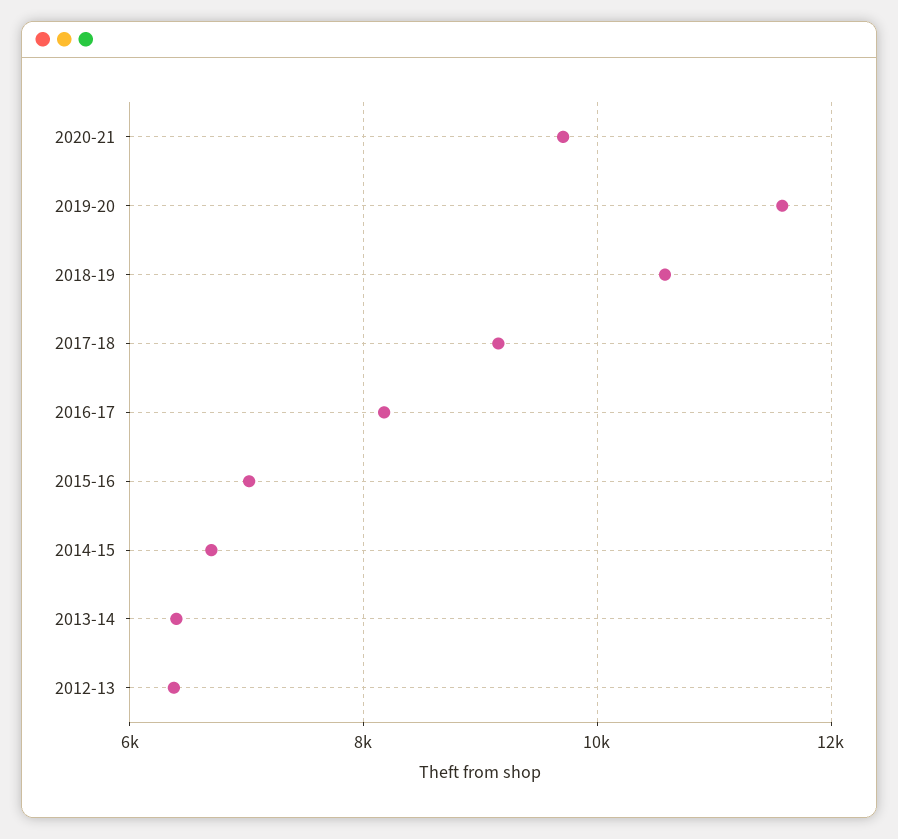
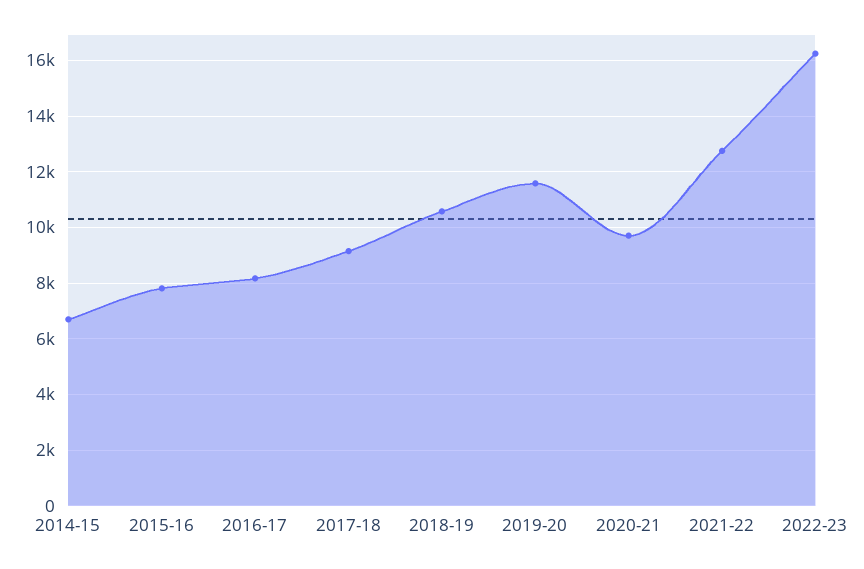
2015-16: 7000 -> 7750
2013-14: 6400 -> none
2012-13: 6400 -> none
2021-22: none -> 12750
2022-23: none -> 16250

